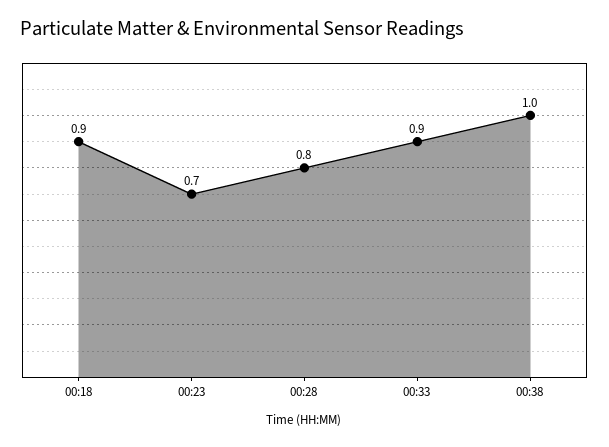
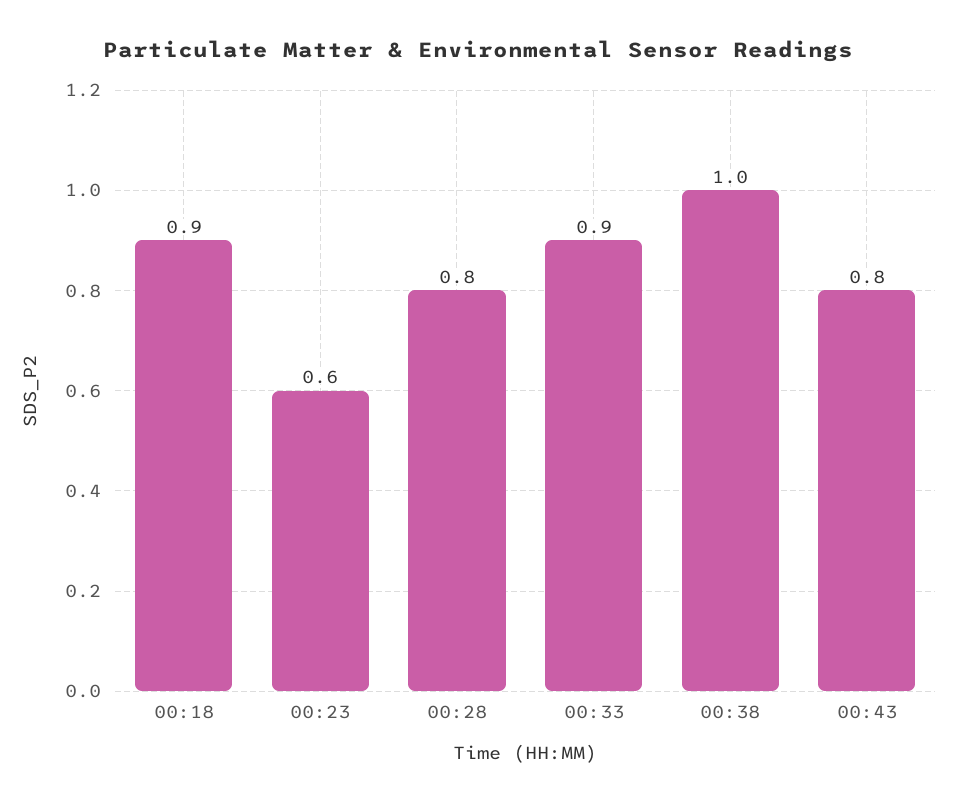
00:23: 0.7 -> 0.6
00:43: none -> 0.8

